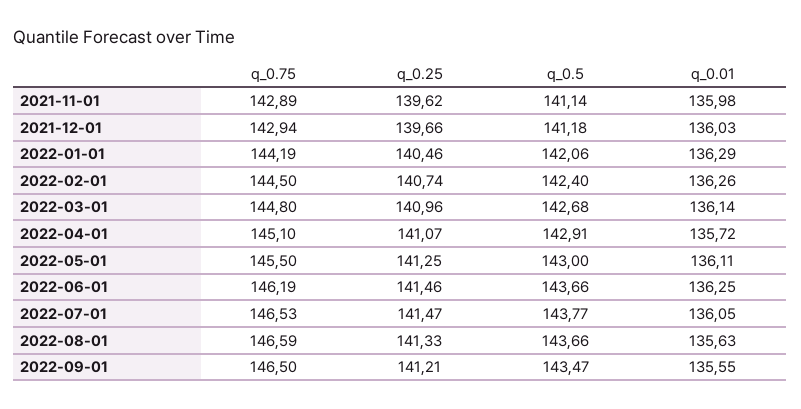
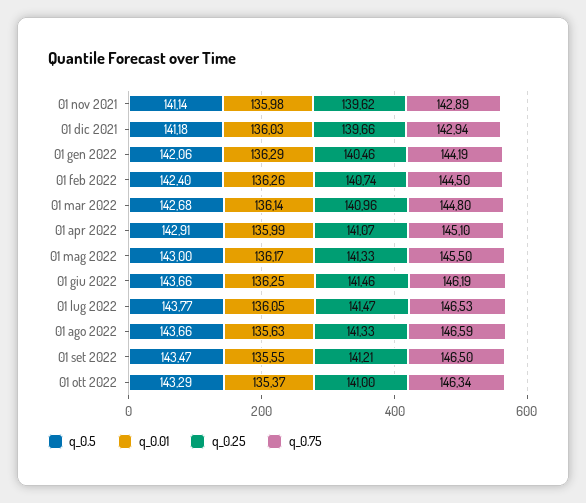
q_0.01, 2022-04-01: 135.72 -> 135.99
q_0.25, 2022-05-01: 141.25 -> 141.33
q_0.01, 2022-05-01: 136.11 -> 136.17
q_0.5, 01 ott 2022: none -> 143.29
q_0.01, 01 ott 2022: none -> 135.37
q_0.25, 01 ott 2022: none -> 141
q_0.75, 01 ott 2022: none -> 146.34

